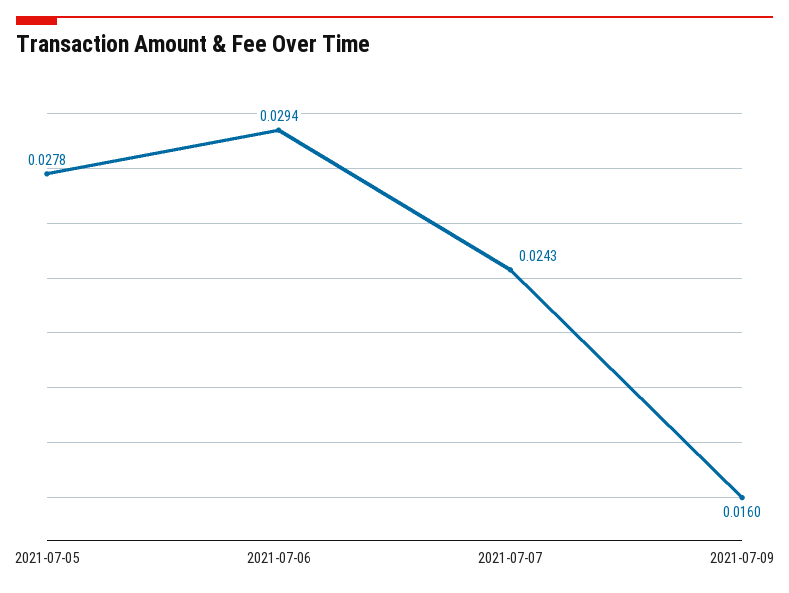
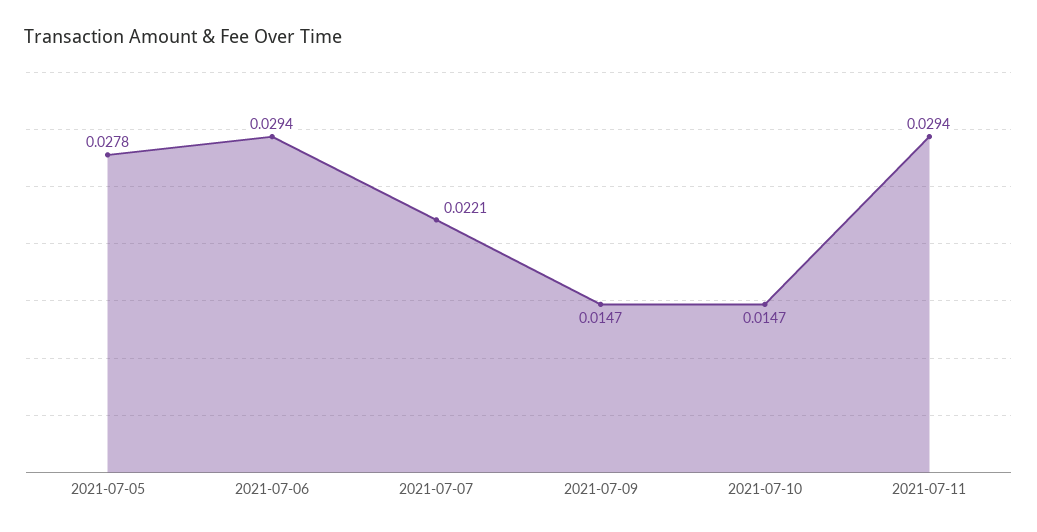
2021-07-07: 0.0243 -> 0.0221
2021-07-09: 0.016 -> 0.0147
2021-07-10: none -> 0.0147
2021-07-11: none -> 0.0294

